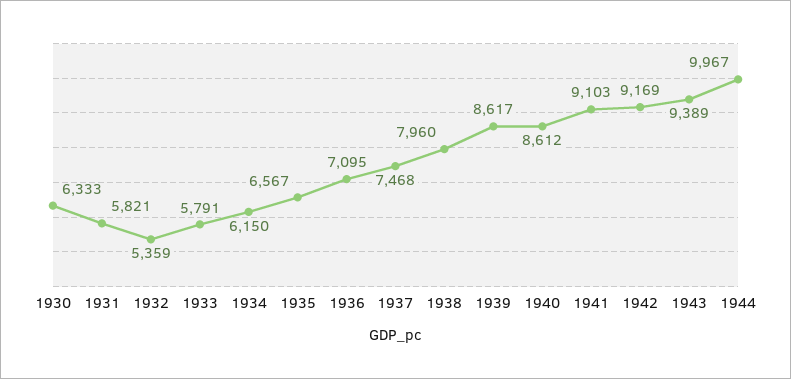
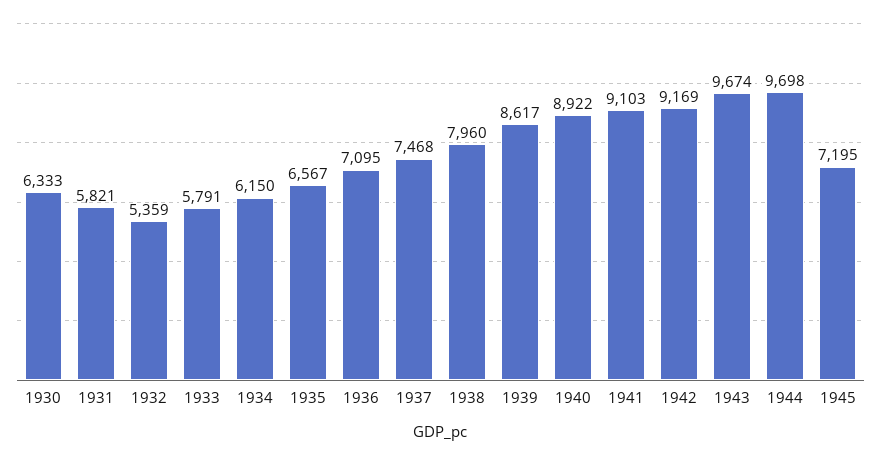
1940: 8612 -> 8922
1943: 9389 -> 9674
1944: 9967 -> 9698
1945: none -> 7195

